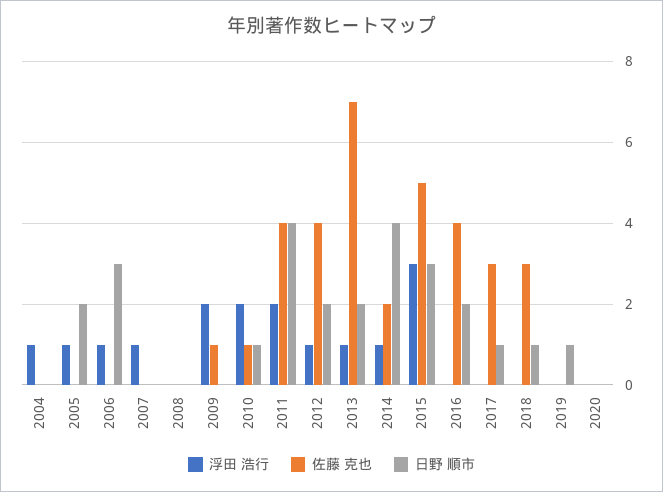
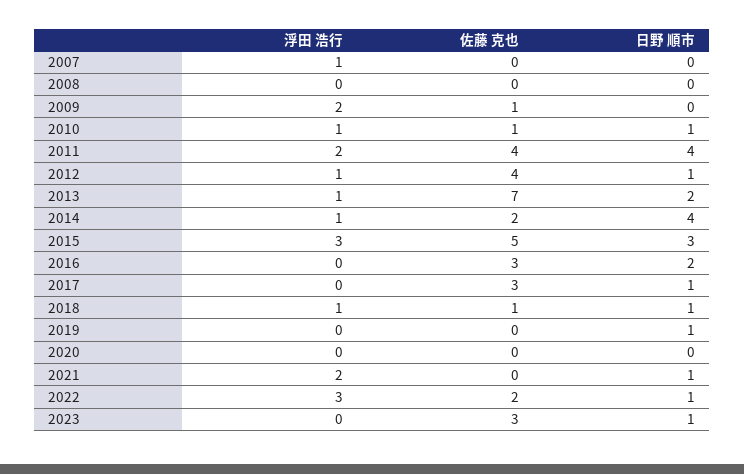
浮田 浩行, 2004: 1 -> none
佐藤 克也, 2004: 0 -> none
日野 順市, 2004: 0 -> none
浮田 浩行, 2005: 1 -> none
佐藤 克也, 2005: 0 -> none
日野 順市, 2005: 2 -> none
浮田 浩行, 2006: 1 -> none
佐藤 克也, 2006: 0 -> none
日野 順市, 2006: 3 -> none
浮田 浩行, 2010: 2 -> 1
日野 順市, 2012: 2 -> 1
佐藤 克也, 2016: 4 -> 3
浮田 浩行, 2018: 0 -> 1
佐藤 克也, 2018: 3 -> 1
浮田 浩行, 2021: none -> 2
佐藤 克也, 2021: none -> 0
日野 順市, 2021: none -> 1
浮田 浩行, 2022: none -> 3
佐藤 克也, 2022: none -> 2
日野 順市, 2022: none -> 1
浮田 浩行, 2023: none -> 0
佐藤 克也, 2023: none -> 3
日野 順市, 2023: none -> 1

